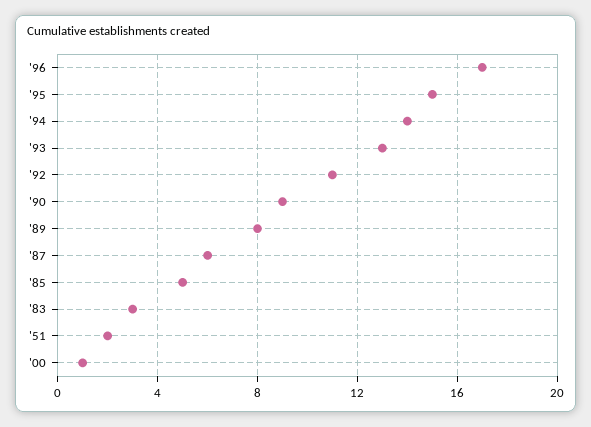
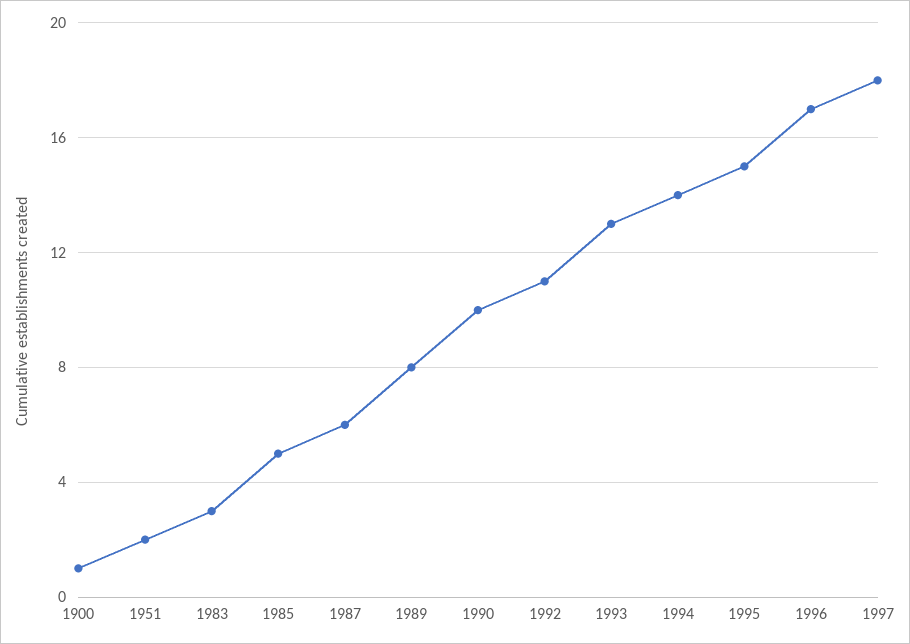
'90: 9 -> 10
1997: none -> 18

